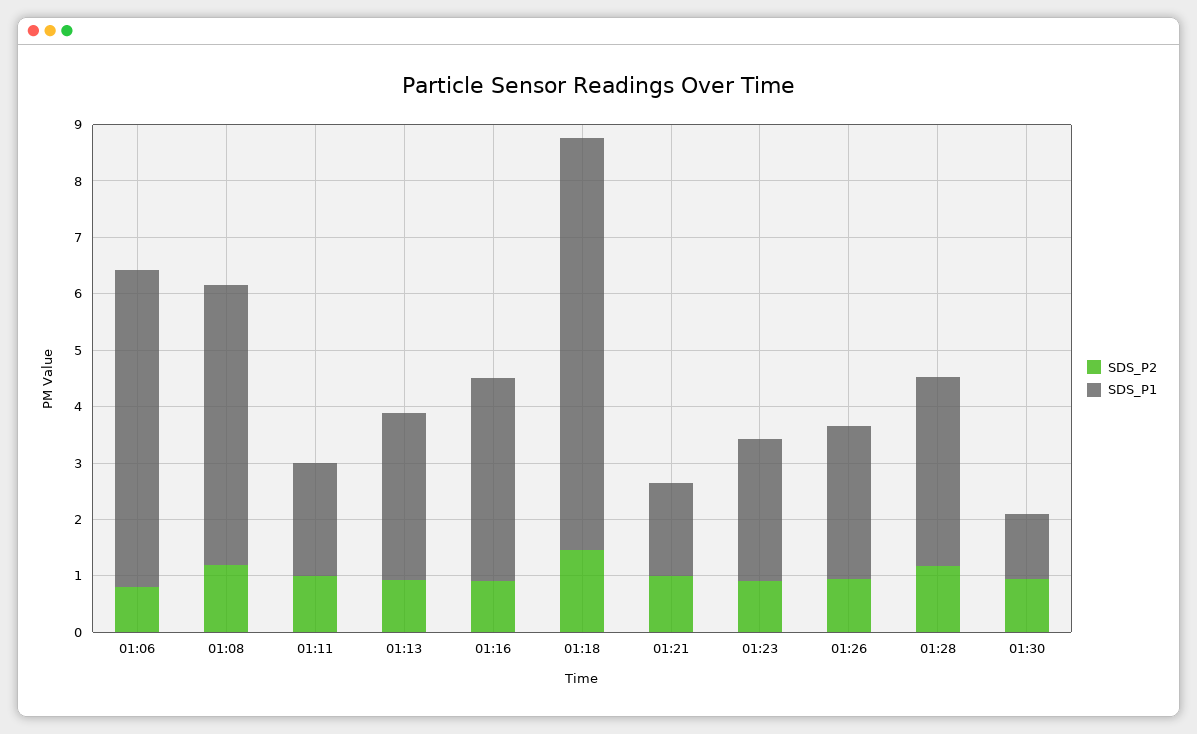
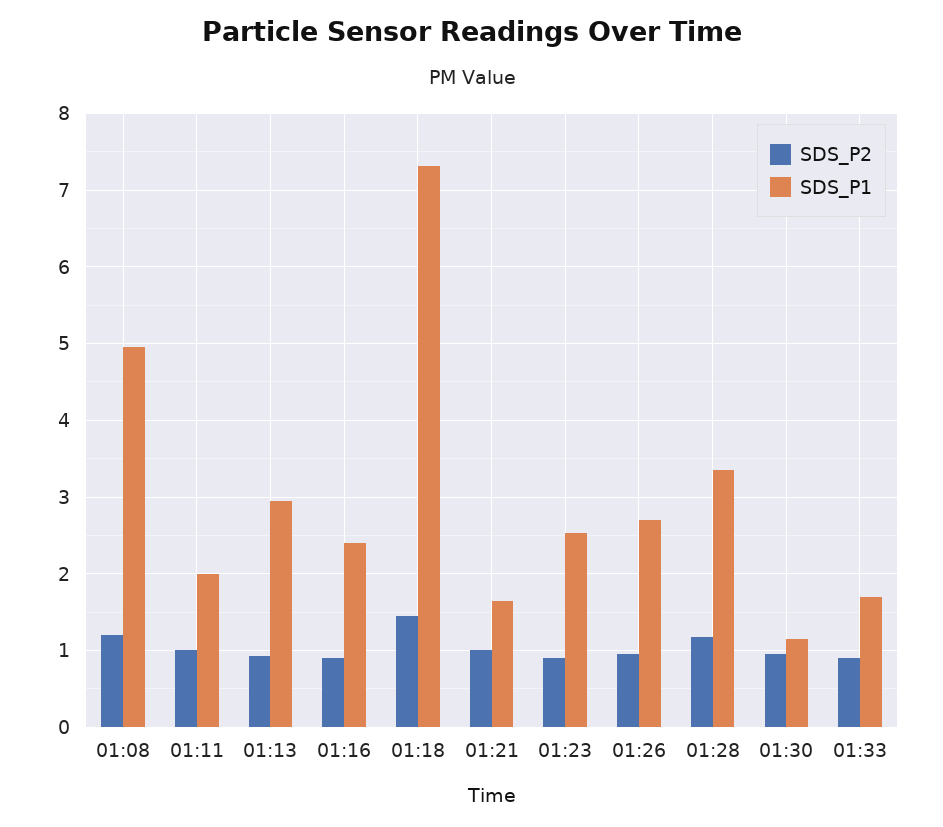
SDS_P2, 01:06: 0.8 -> none
SDS_P1, 01:06: 5.6 -> none
SDS_P1, 01:16: 3.6 -> 2.4
SDS_P2, 01:33: none -> 0.9
SDS_P1, 01:33: none -> 1.7

